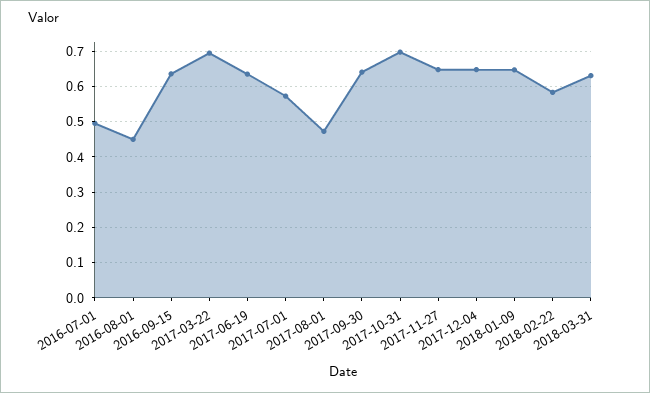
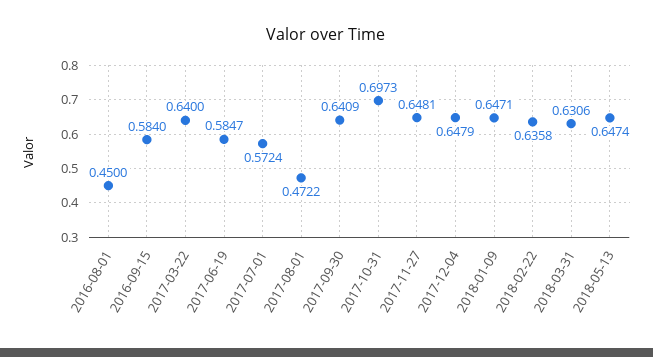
2016-07-01: 0.5 -> none
2016-09-15: 0.64 -> 0.584
2017-03-22: 0.7 -> 0.64
2017-06-19: 0.64 -> 0.5847
2018-02-22: 0.58 -> 0.6358
2018-05-13: none -> 0.6474

